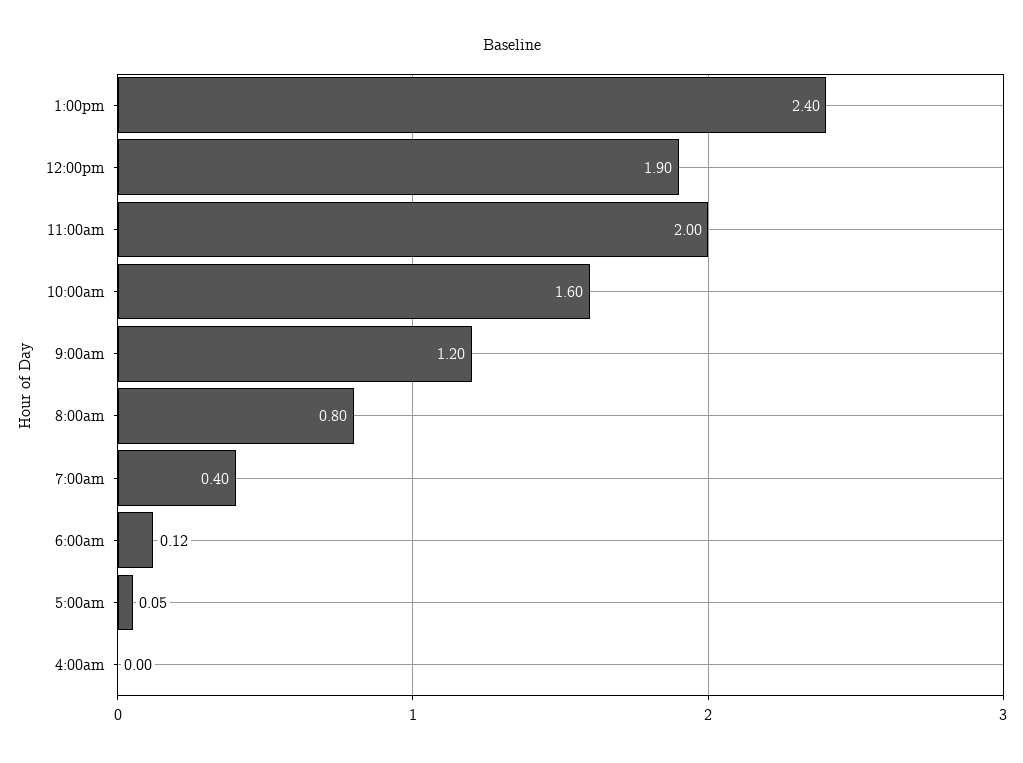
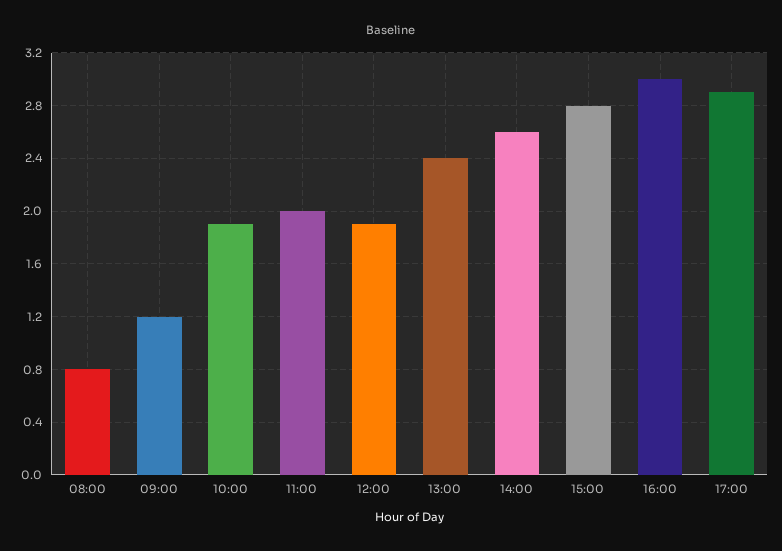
10:00am: 1.6 -> 1.9
7:00am: 0.4 -> none
6:00am: 0.12 -> none
5:00am: 0.05 -> none
4:00am: 0 -> none
14:00: none -> 2.6
15:00: none -> 2.8
16:00: none -> 3
17:00: none -> 2.9

